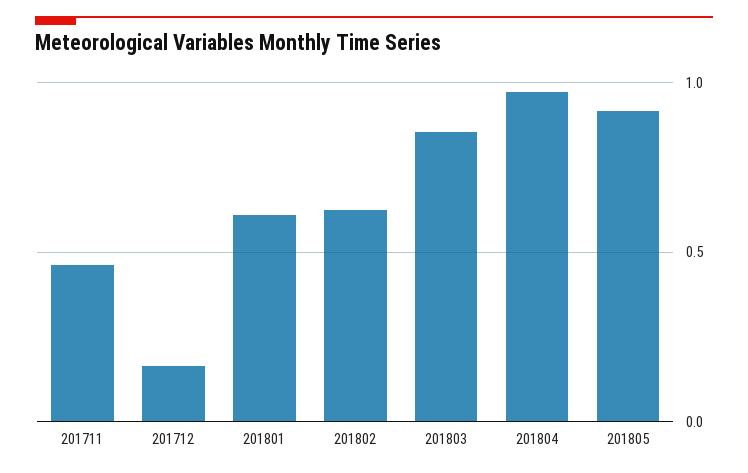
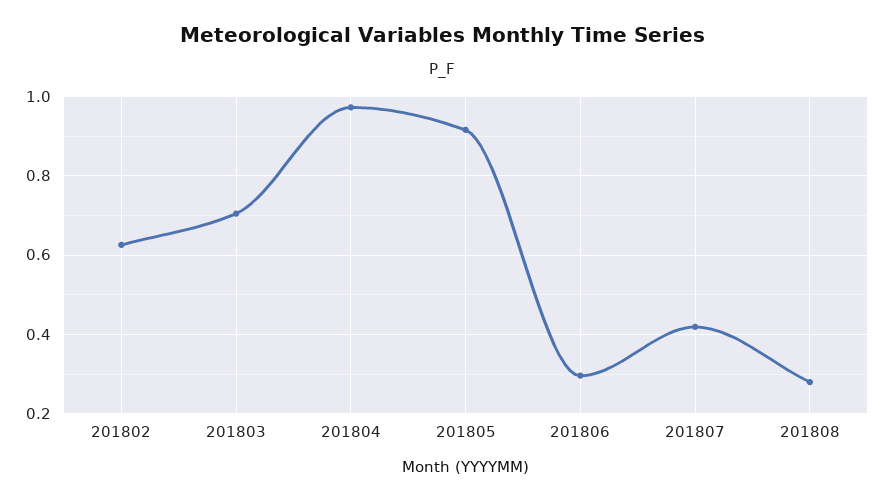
201711: 0.45 -> none
201712: 0.15 -> none
201801: 0.6 -> none
201803: 0.85 -> 0.7
201806: none -> 0.3
201807: none -> 0.42
201808: none -> 0.28

